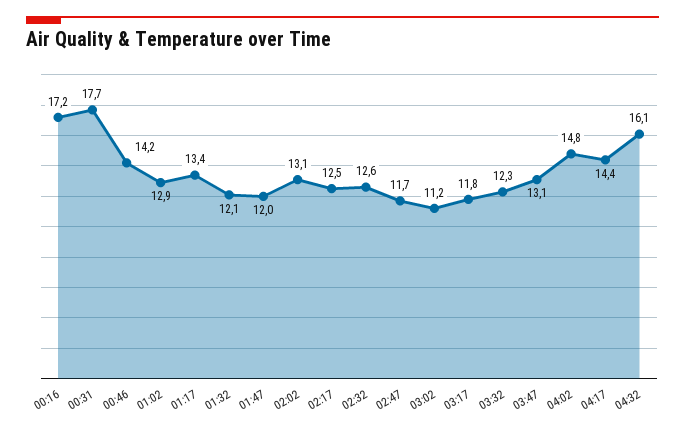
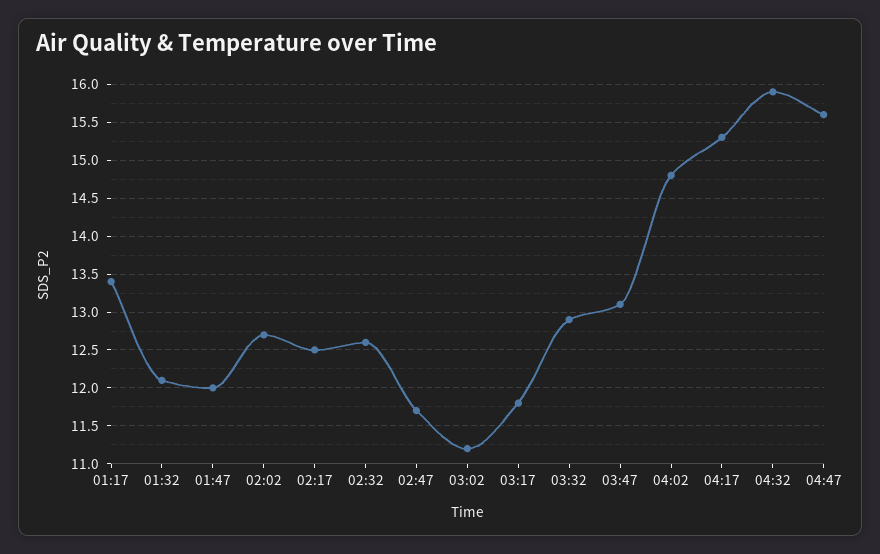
00:16: 17.2 -> none
00:31: 17.7 -> none
00:46: 14.2 -> none
01:02: 12.9 -> none
02:02: 13.1 -> 12.7
03:32: 12.3 -> 12.9
04:17: 14.4 -> 15.3
04:32: 16.1 -> 15.9
04:47: none -> 15.6

